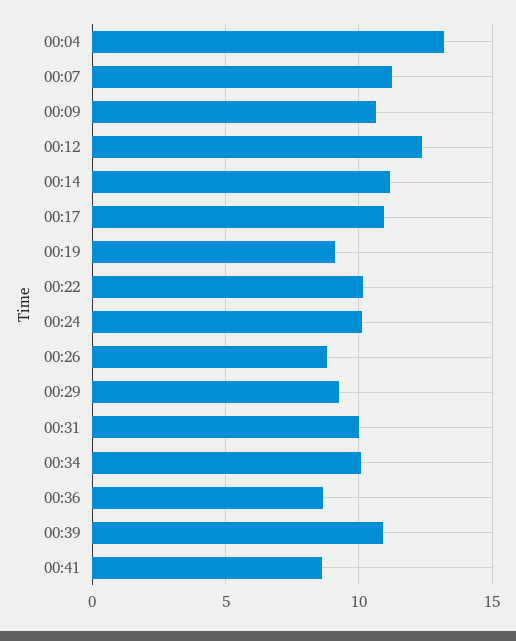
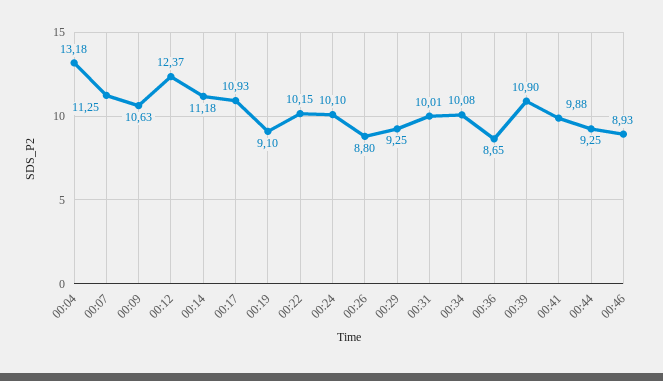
00:41: 8.5 -> 9.88
00:44: none -> 9.25
00:46: none -> 8.93

